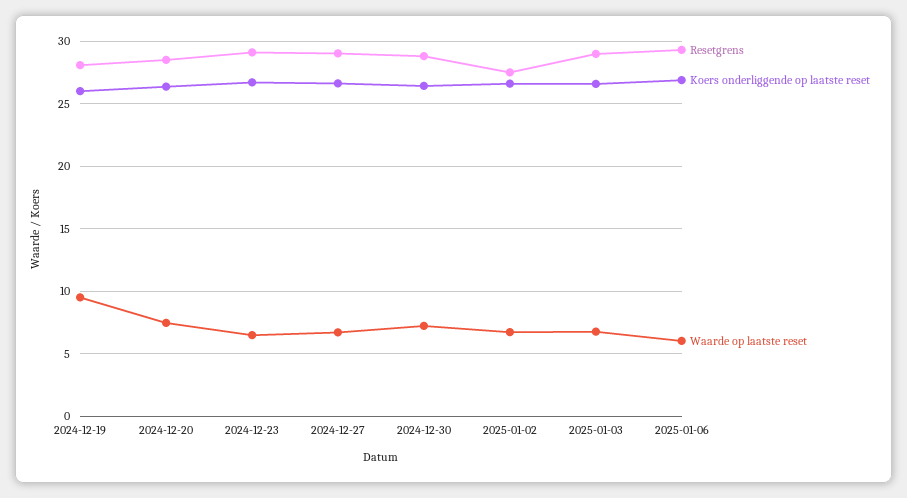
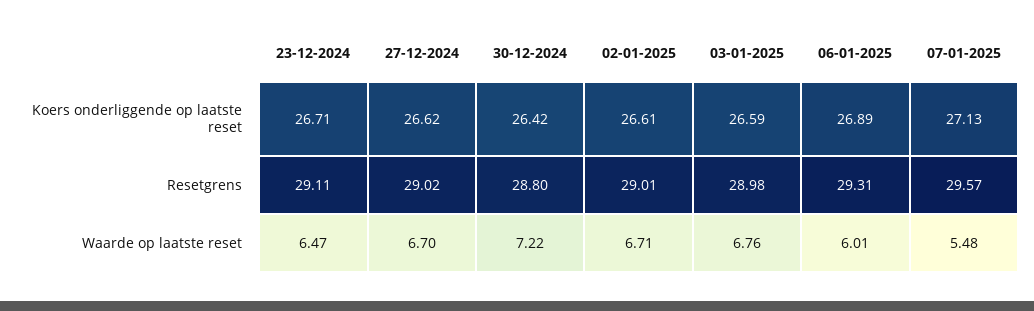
Resetgrens, 2024-12-19: 28 -> none
Koers onderliggende op laatste reset, 2024-12-19: 26 -> none
Waarde op laatste reset, 2024-12-19: 9.5 -> none
Resetgrens, 2024-12-20: 28.5 -> none
Koers onderliggende op laatste reset, 2024-12-20: 26.5 -> none
Waarde op laatste reset, 2024-12-20: 7.5 -> none
Resetgrens, 2025-01-02: 27.5 -> 29.01
Koers onderliggende op laatste reset, 07-01-2025: none -> 27.13
Resetgrens, 07-01-2025: none -> 29.57
Waarde op laatste reset, 07-01-2025: none -> 5.48

